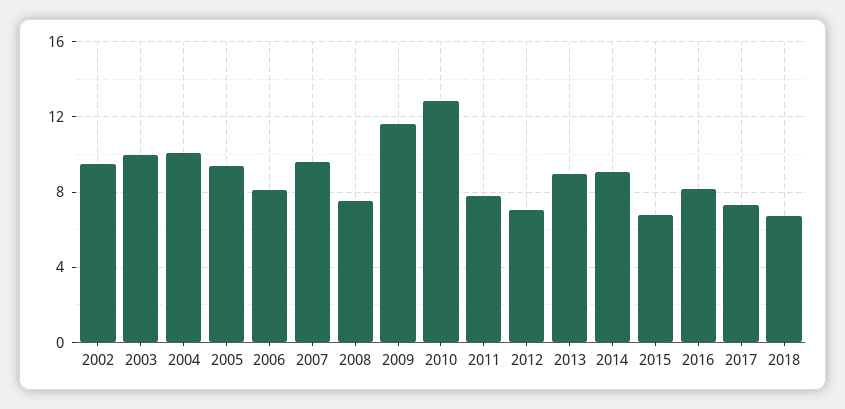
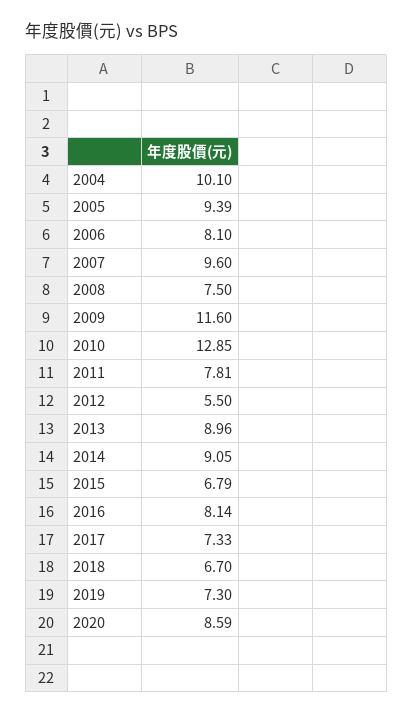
2002: 9.5 -> none
2003: 10 -> none
2012: 7 -> 5.5
2019: none -> 7.3
2020: none -> 8.59

